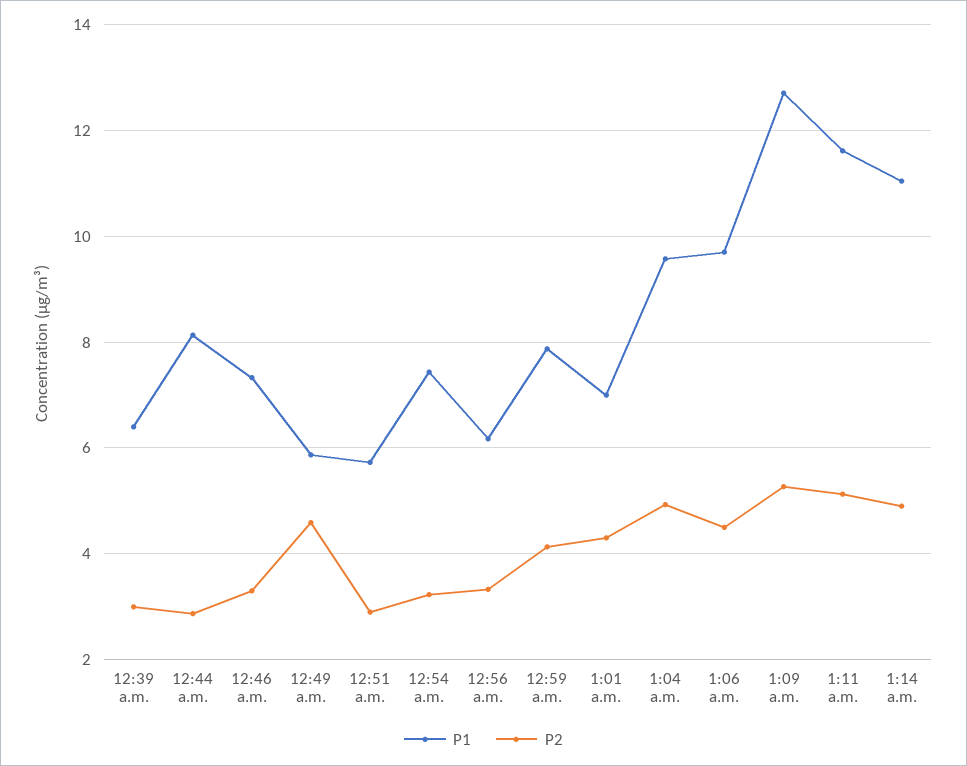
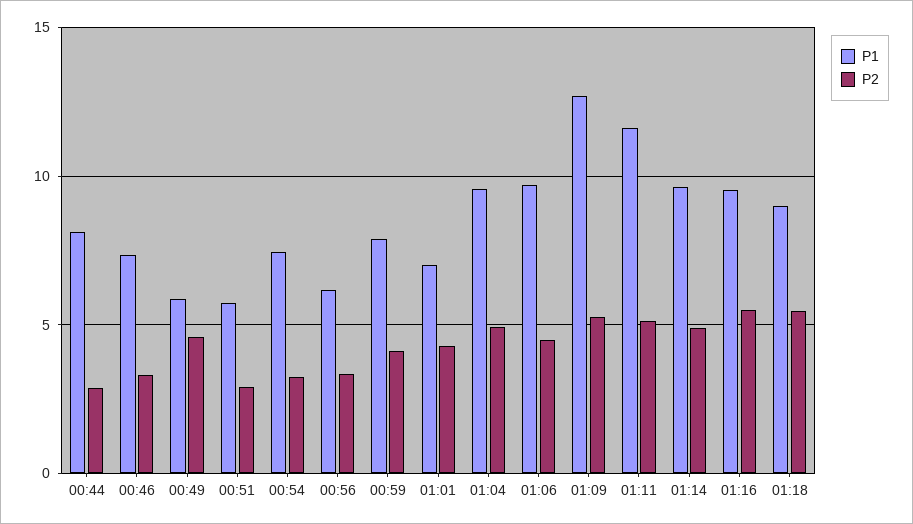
P1, 12:39 a.m.: 6.4 -> none
P2, 12:39 a.m.: 3 -> none
P1, 1:14 a.m.: 11 -> 9.5
P1, 01:16: none -> 9.5
P2, 01:16: none -> 5.5
P1, 01:18: none -> 9
P2, 01:18: none -> 5.5

